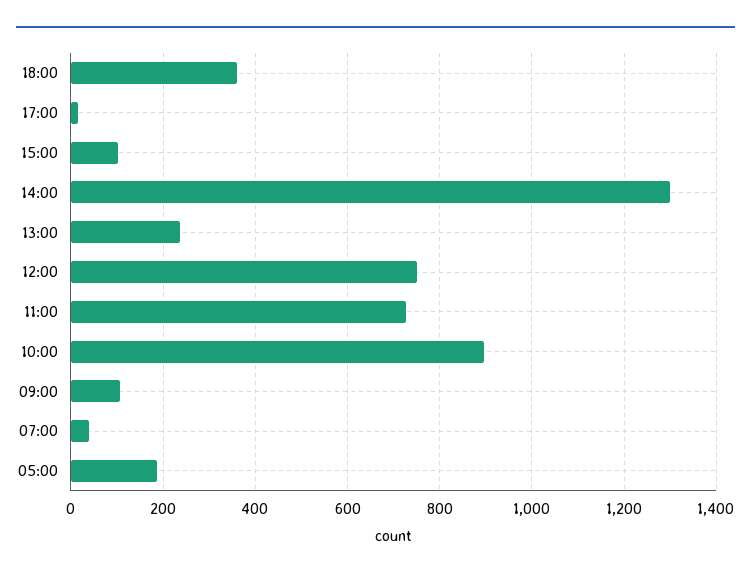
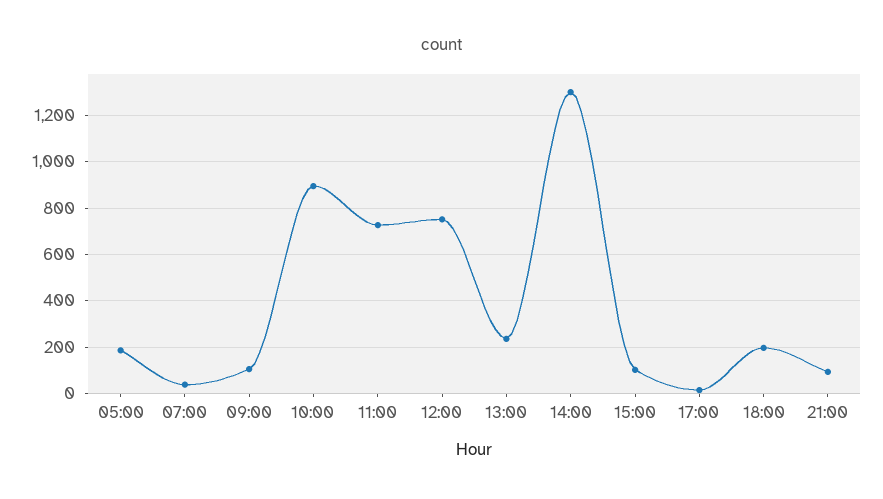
18:00: 360 -> 200
21:00: none -> 100

